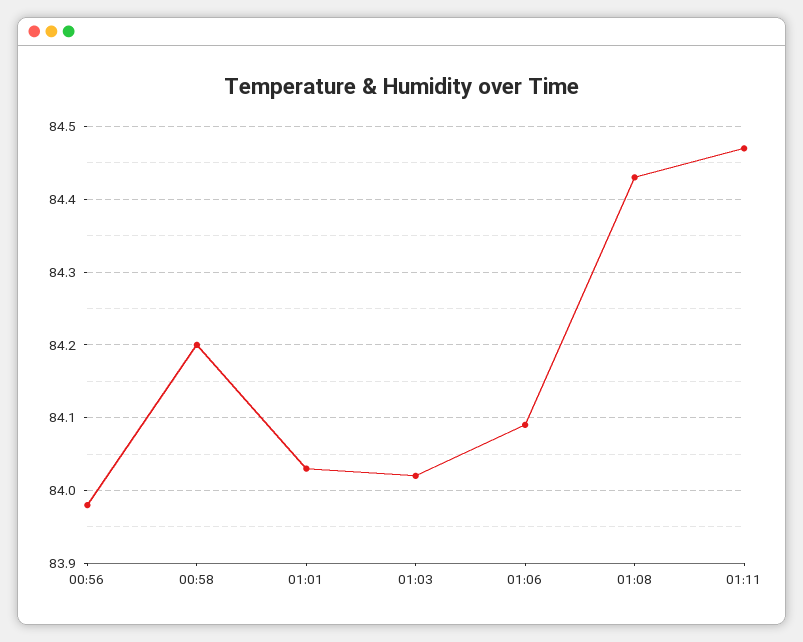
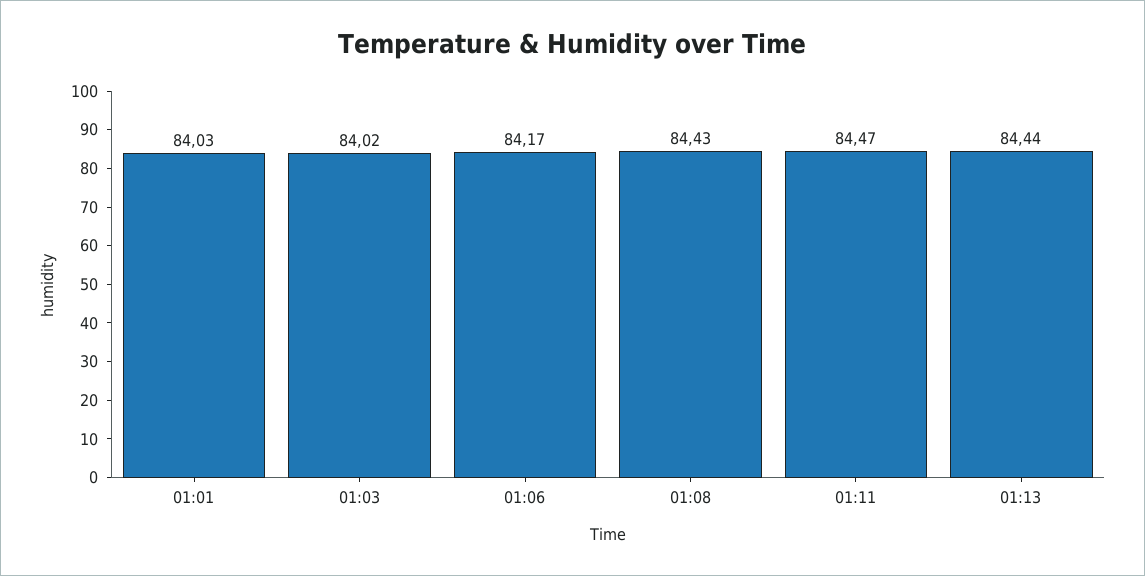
00:56: 83.98 -> none
00:58: 84.2 -> none
01:06: 84.09 -> 84.17
01:13: none -> 84.44

